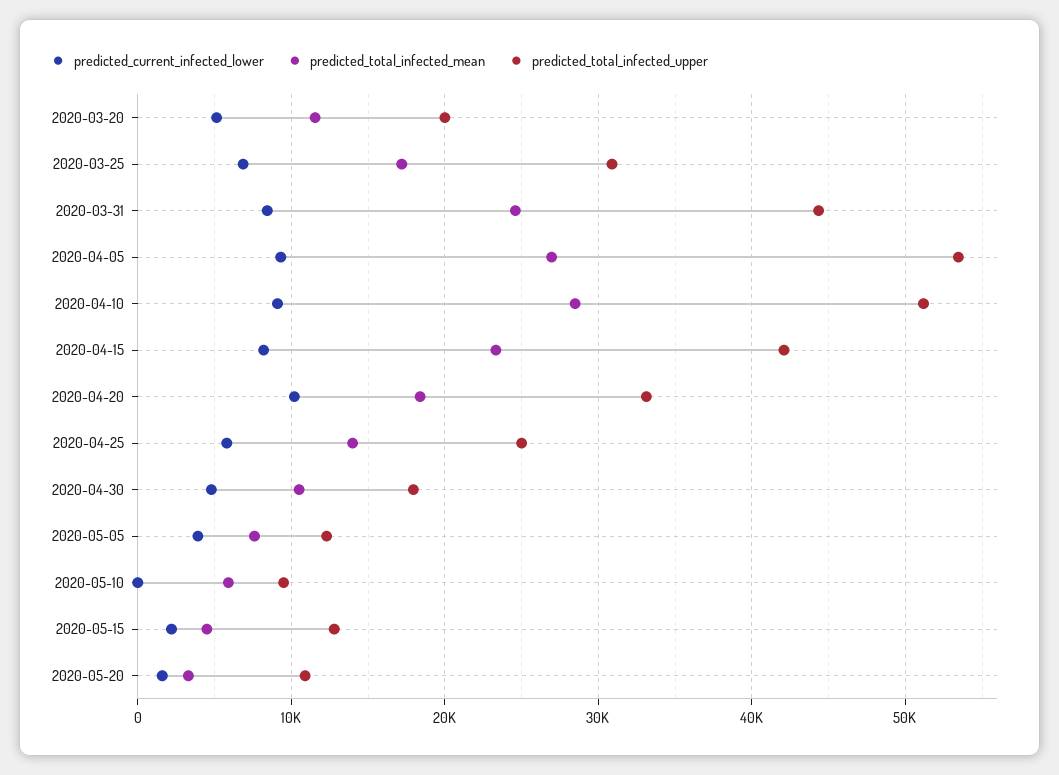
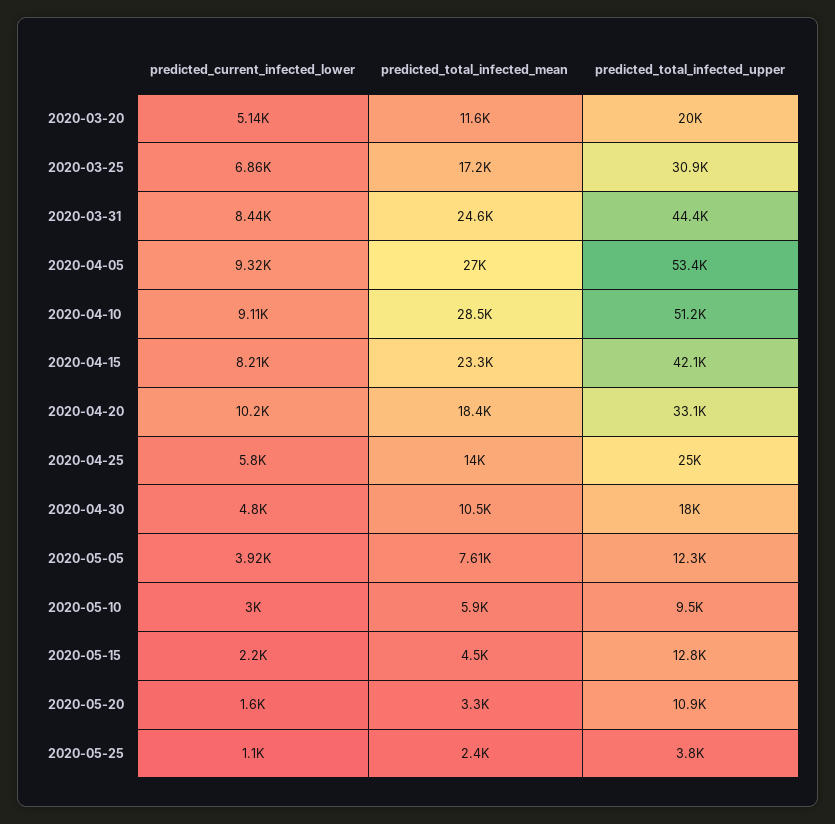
predicted_current_infected_lower, 2020-05-10: 0 -> 3000
predicted_current_infected_lower, 2020-05-25: none -> 1100
predicted_total_infected_mean, 2020-05-25: none -> 2400
predicted_total_infected_upper, 2020-05-25: none -> 3800

